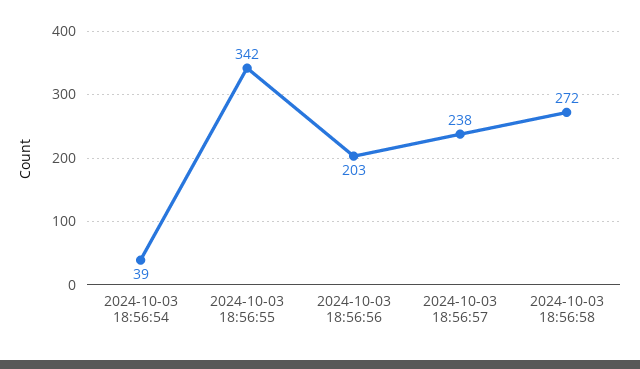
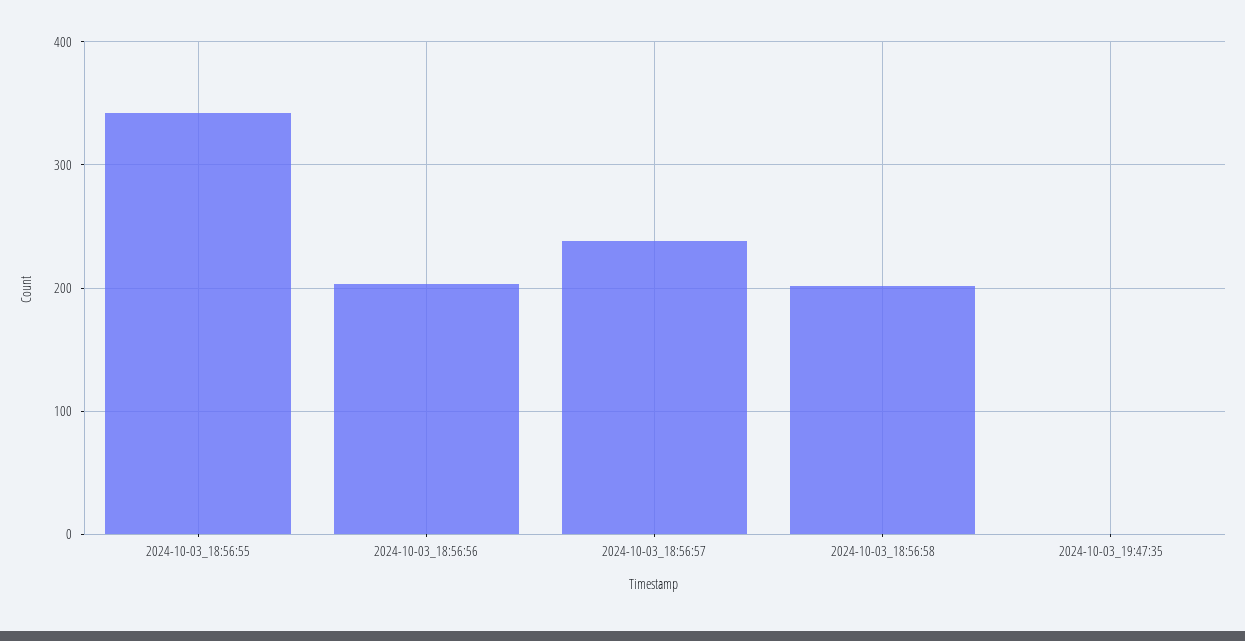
2024-10-03 18:56:54: 39 -> none
2024-10-03 18:56:58: 272 -> 200
2024-10-03_19:47:35: none -> 0

